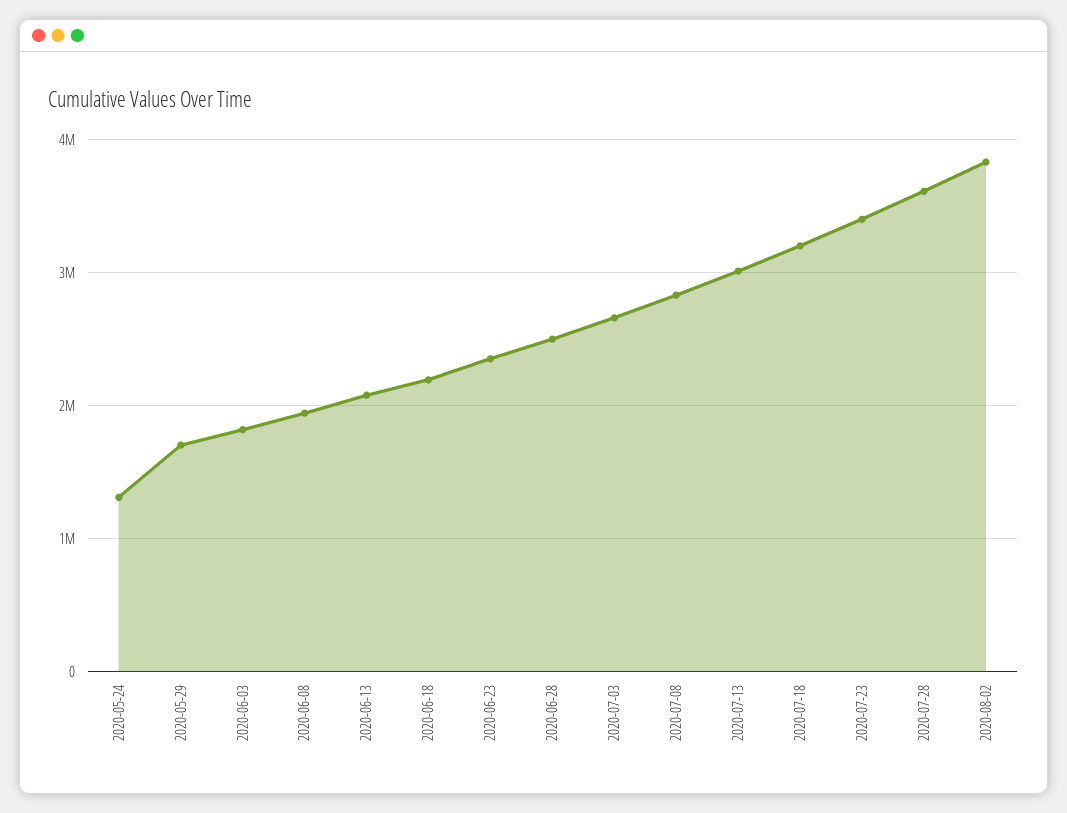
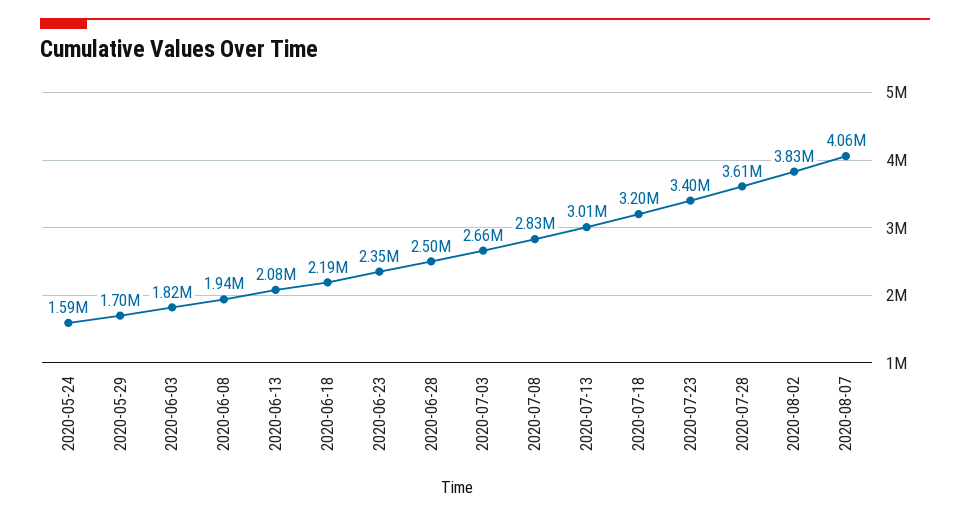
2020-05-24: 1300000 -> 1590000
2020-08-07: none -> 4060000

